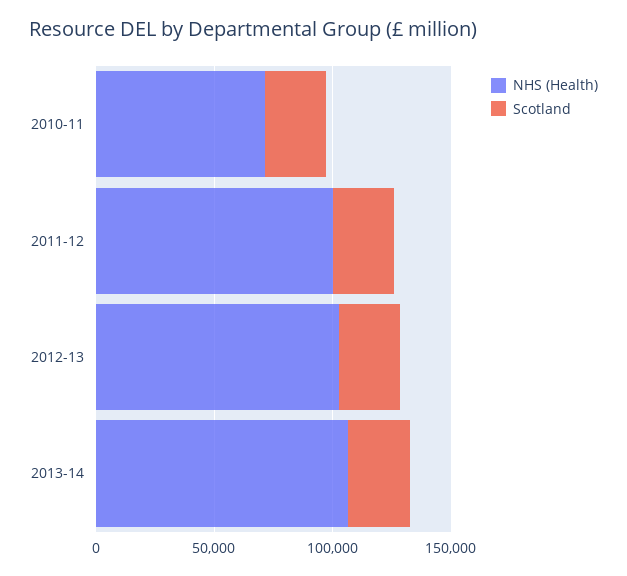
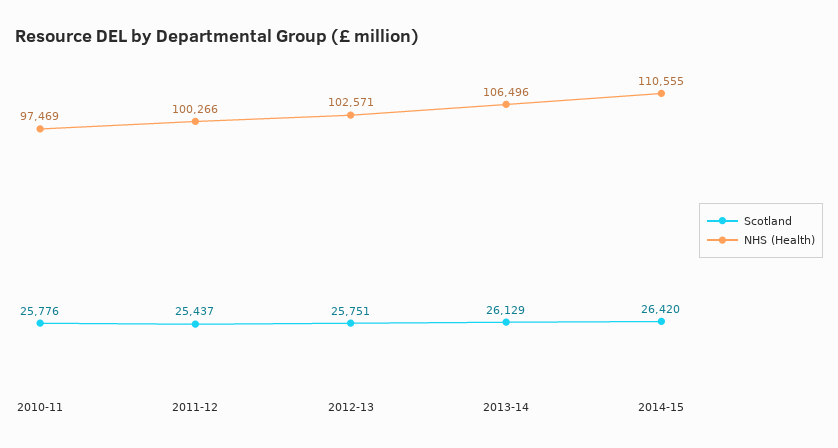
NHS (Health), 2010-11: 70000 -> 97469
Scotland, 2014-15: none -> 26420
NHS (Health), 2014-15: none -> 110555

